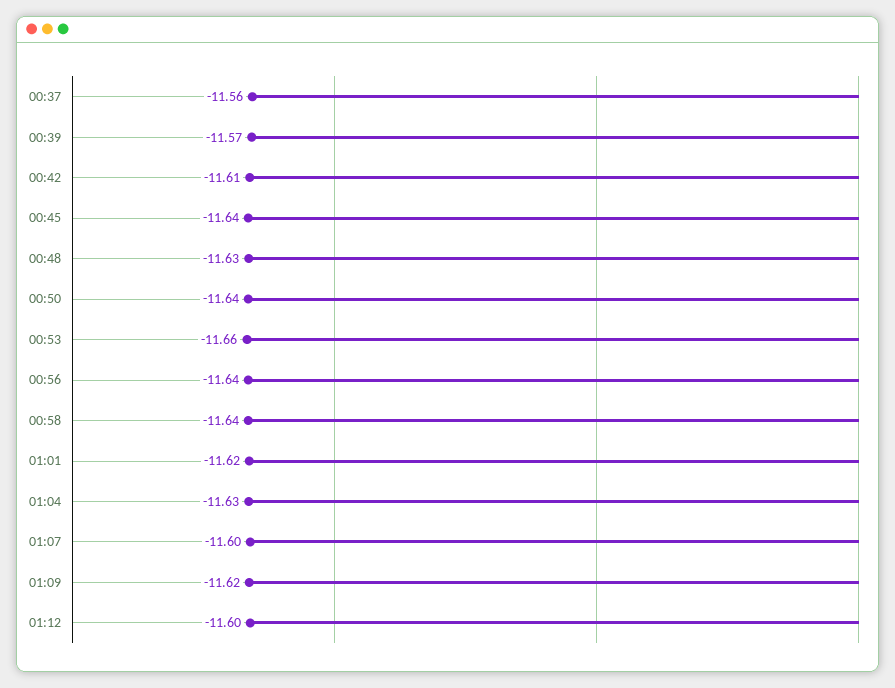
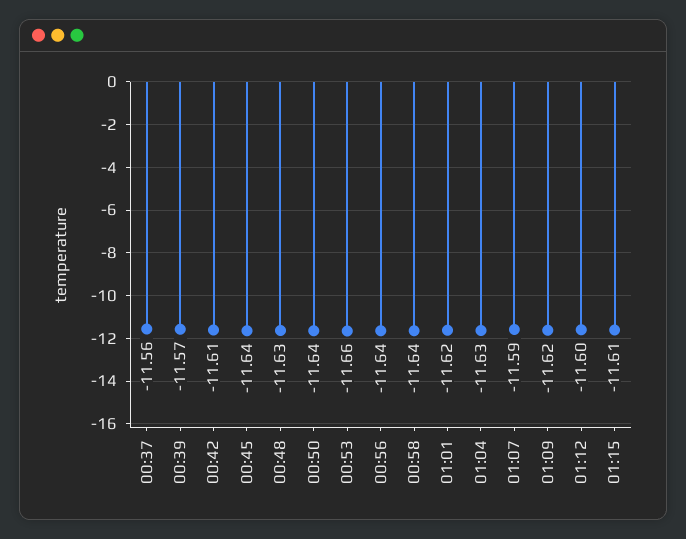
01:07: -11.6 -> -11.59
01:15: none -> -11.61

